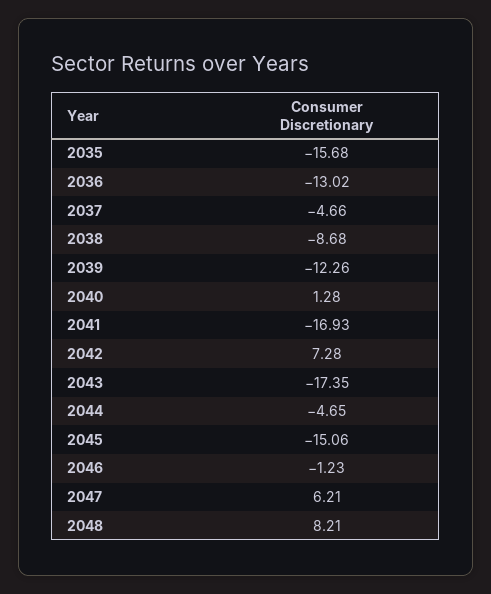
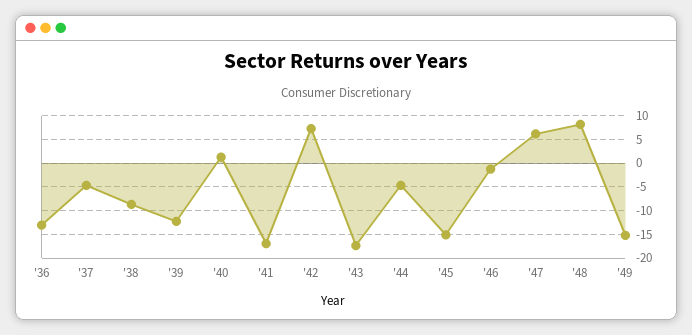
2035: -15.68 -> none
'49: none -> -15

